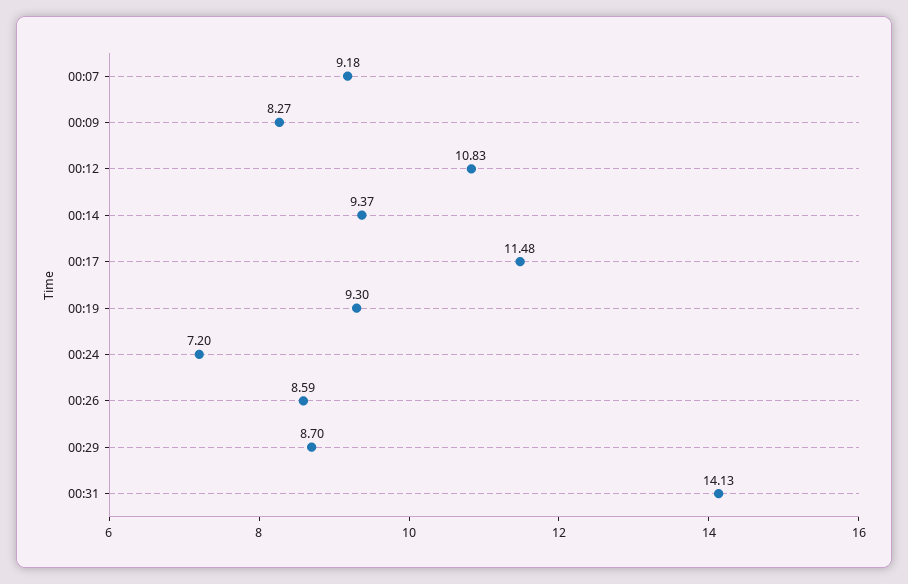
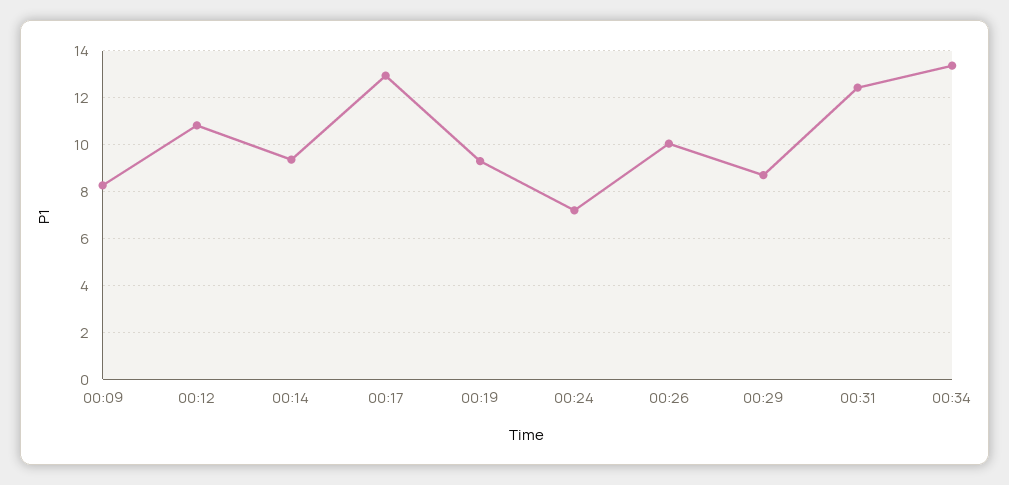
00:07: 9.18 -> none
00:17: 11.48 -> 13
00:26: 8.59 -> 10
00:31: 14.13 -> 12.5
00:34: none -> 13.5

